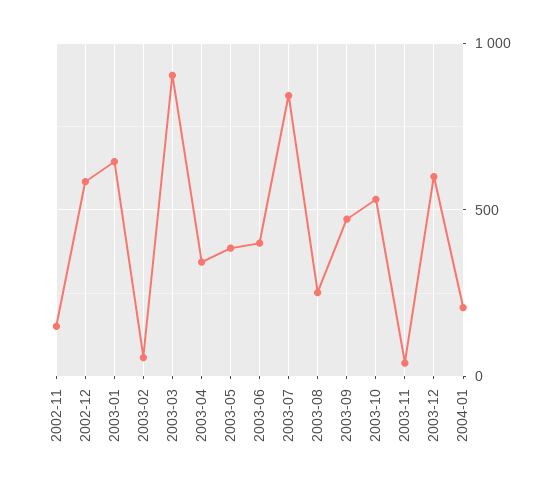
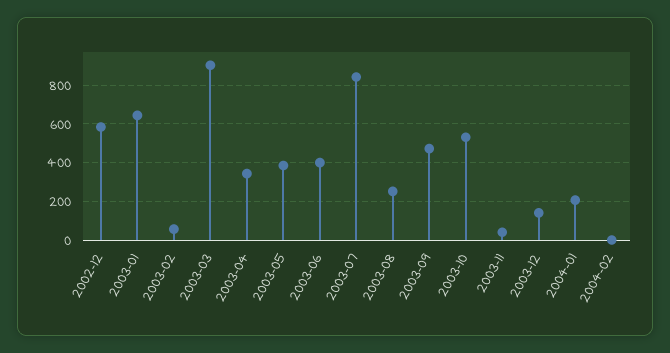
2002-11: 150 -> none
2003-12: 600 -> 150
2004-02: none -> 0

